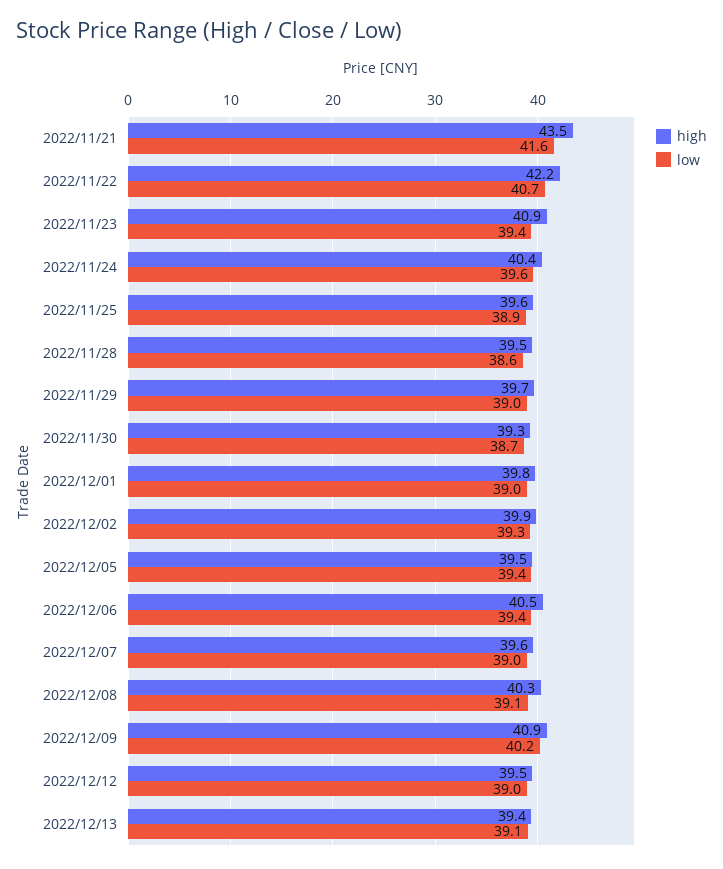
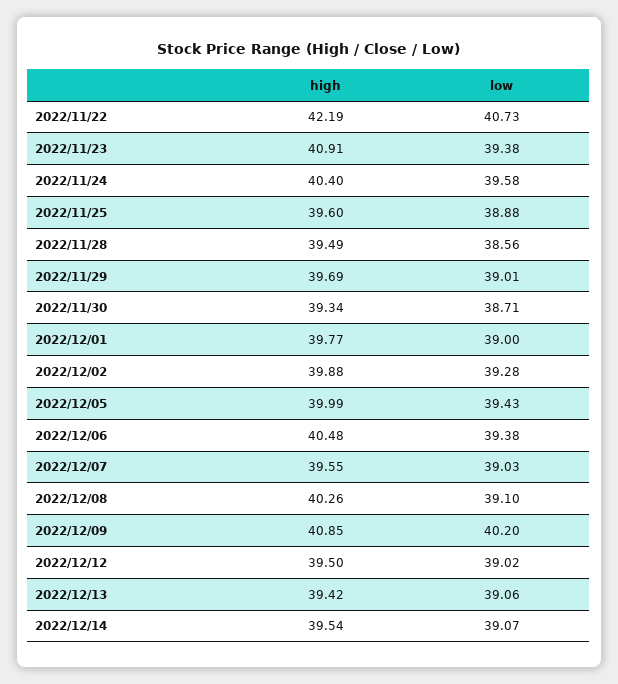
high, 2022/11/21: 43.5 -> none
low, 2022/11/21: 41.6 -> none
high, 2022/12/05: 39.5 -> 39.99
high, 2022/12/14: none -> 39.54
low, 2022/12/14: none -> 39.07

